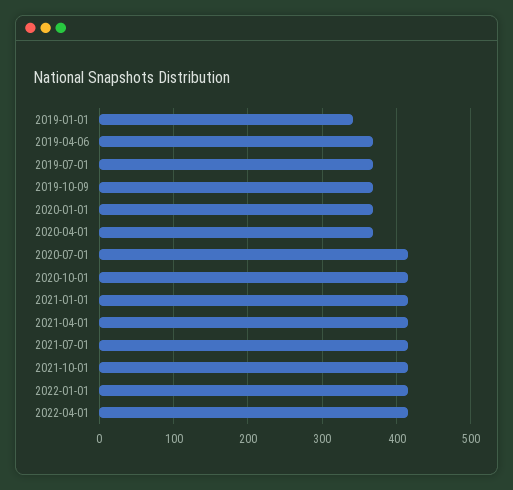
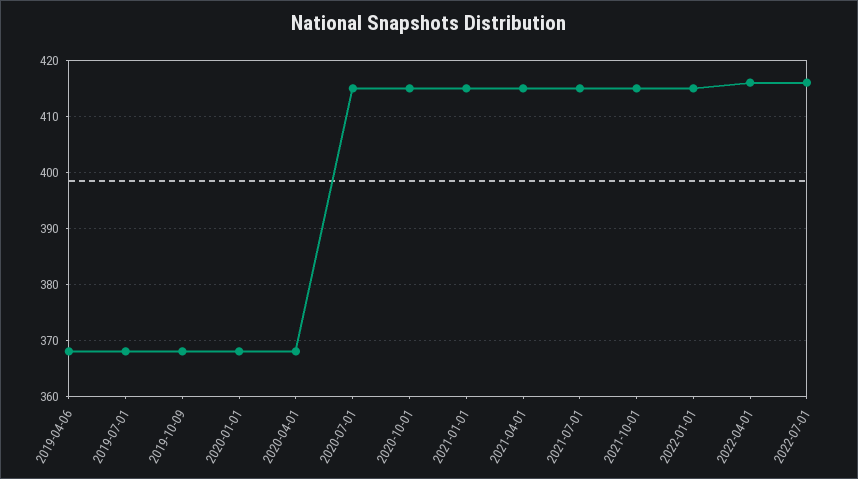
2019-01-01: 340 -> none
2022-07-01: none -> 415

